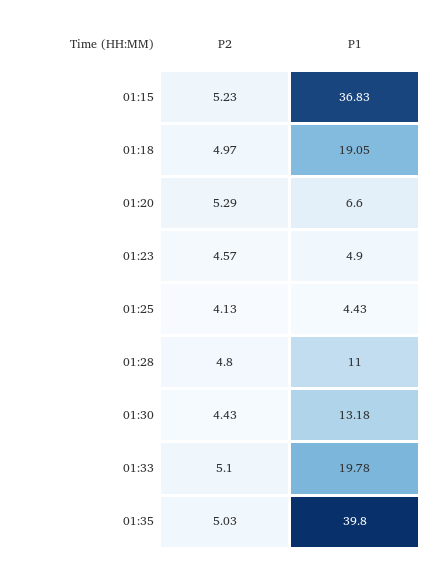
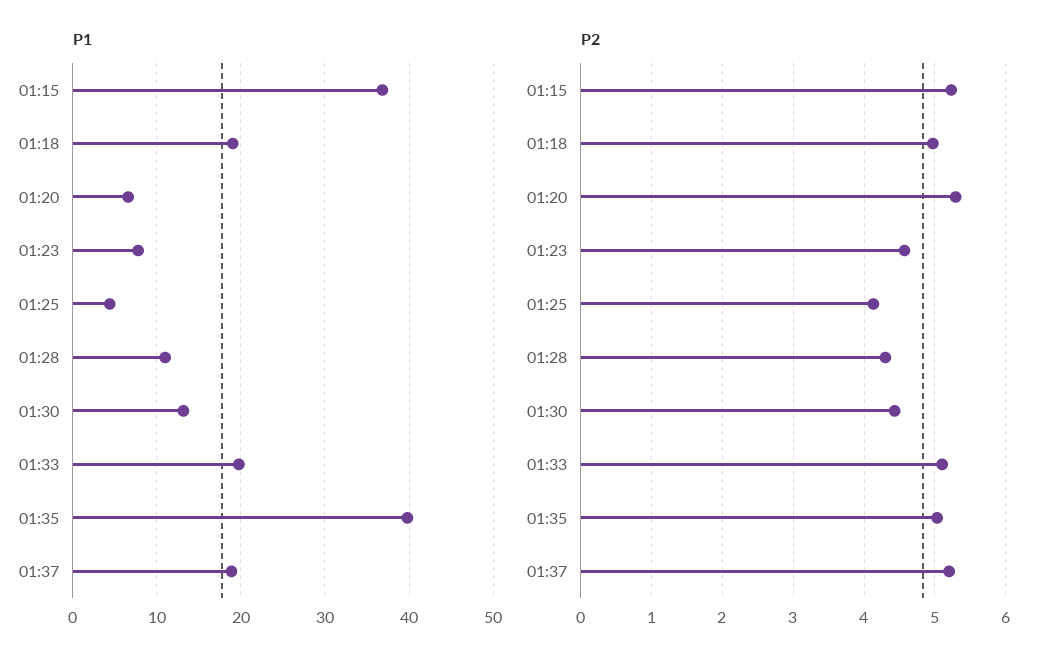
P1, 01:23: 4.9 -> 8
P2, 01:28: 4.8 -> 4.3
P1, 01:37: none -> 19
P2, 01:37: none -> 5.2

